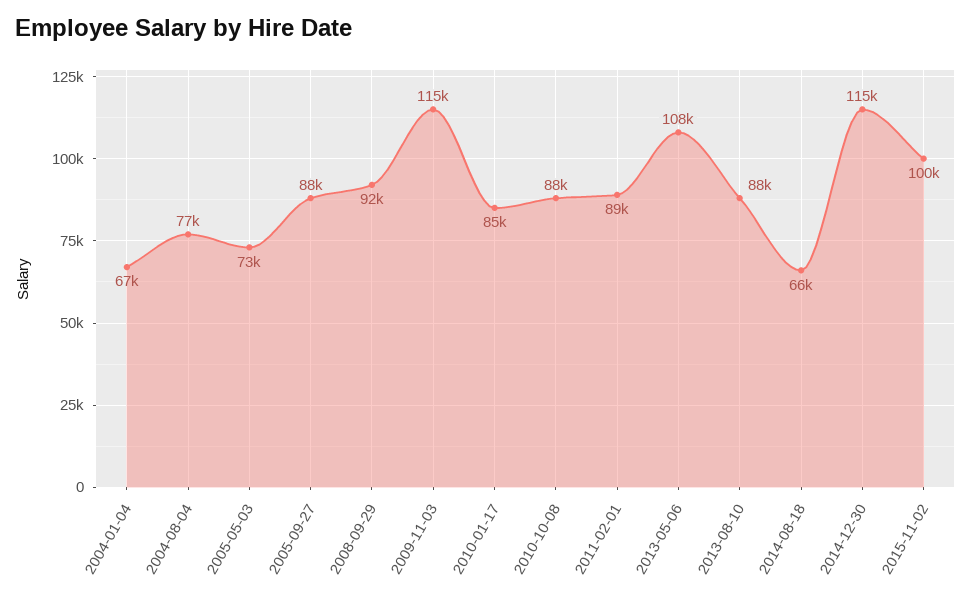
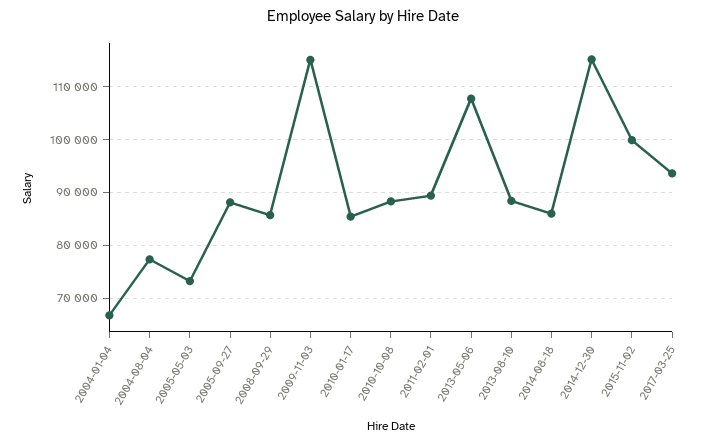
2008-09-29: 92000 -> 86000
2014-08-18: 66000 -> 86000
2017-03-25: none -> 94000

